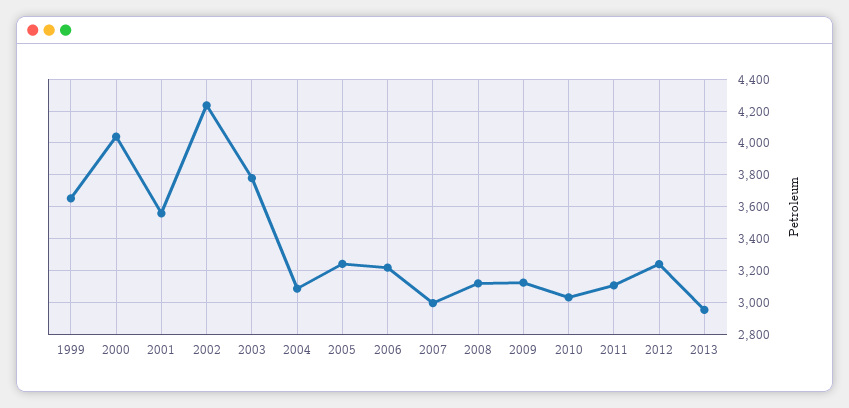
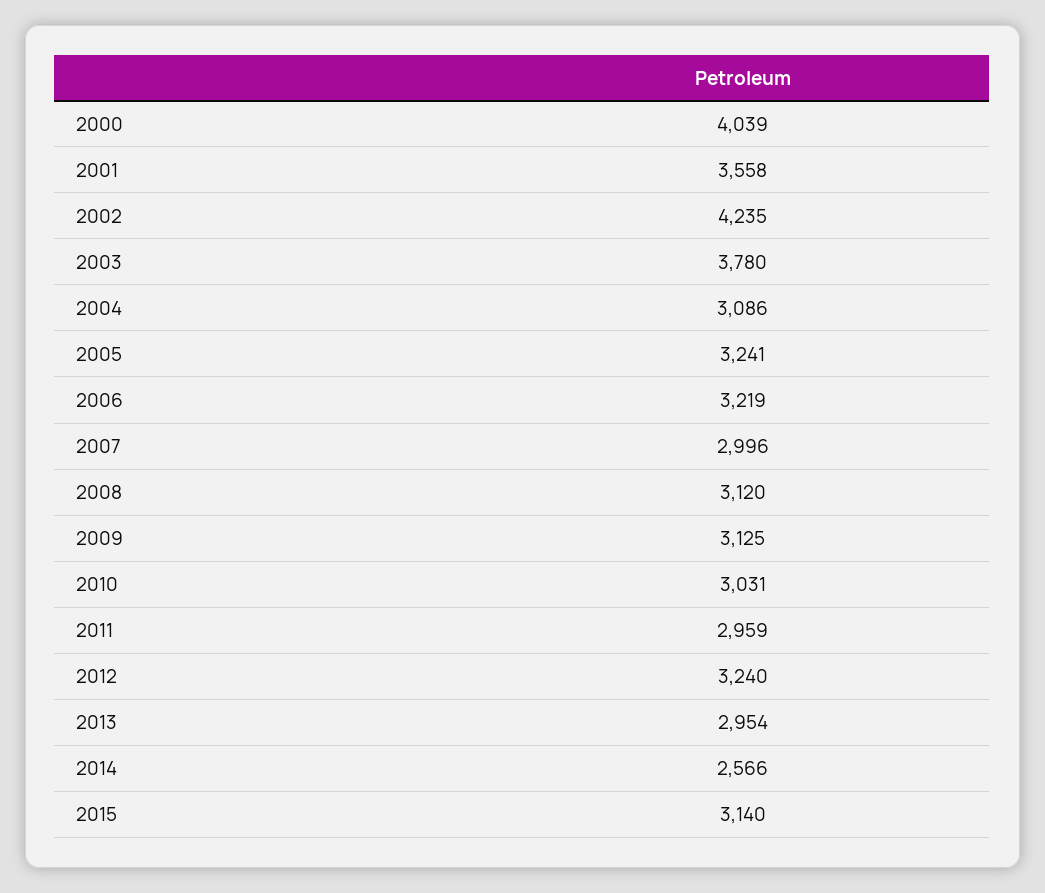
1999: 3650 -> none
2011: 3100 -> 2959
2014: none -> 2566
2015: none -> 3140

